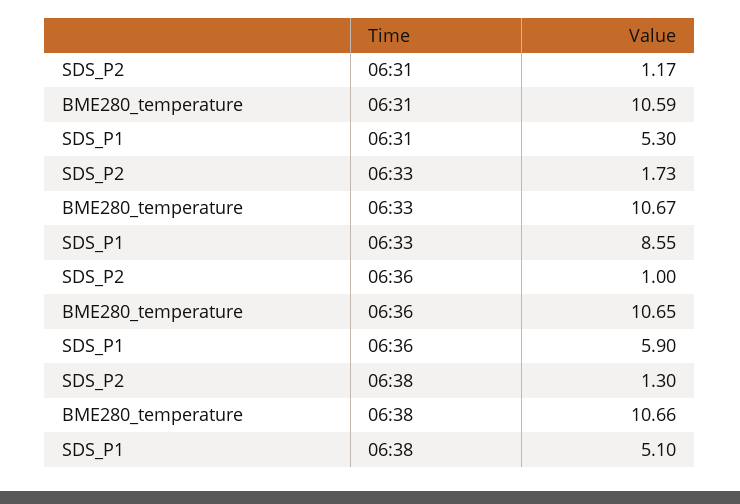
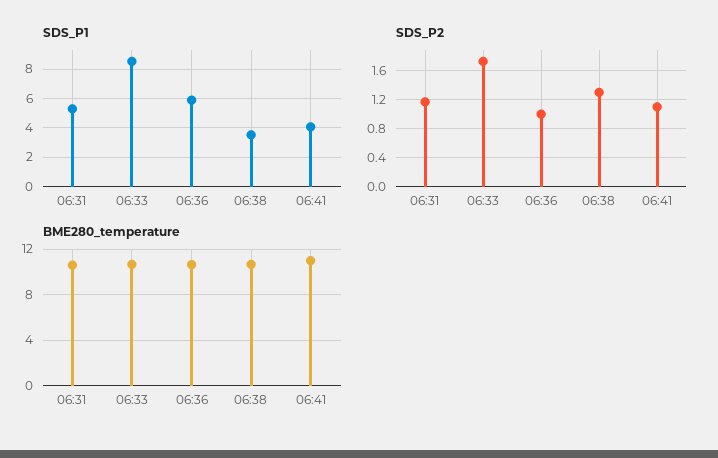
SDS_P1, 06:38: 5.1 -> 3.5
SDS_P1, 06:41: none -> 4
SDS_P2, 06:41: none -> 1.1
BME280_temperature, 06:41: none -> 11

